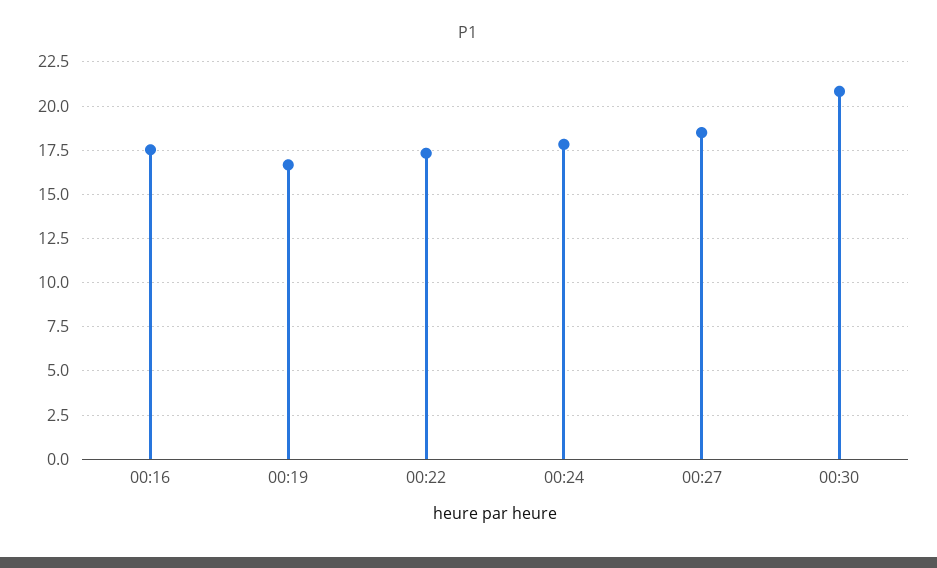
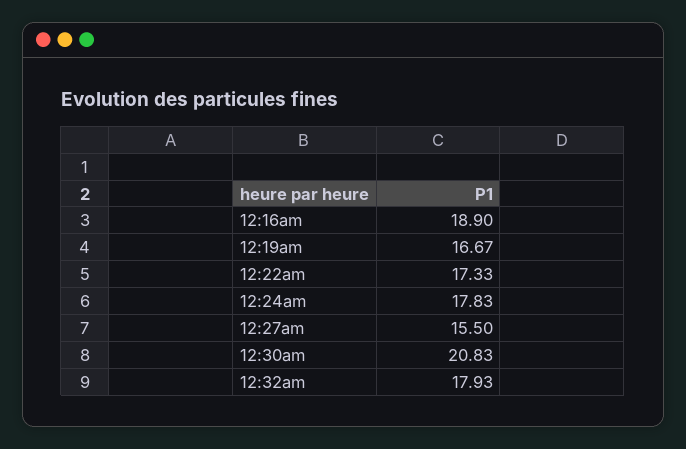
00:16: 17.5 -> 18.9
00:27: 18.5 -> 15.5
12:32am: none -> 17.93

